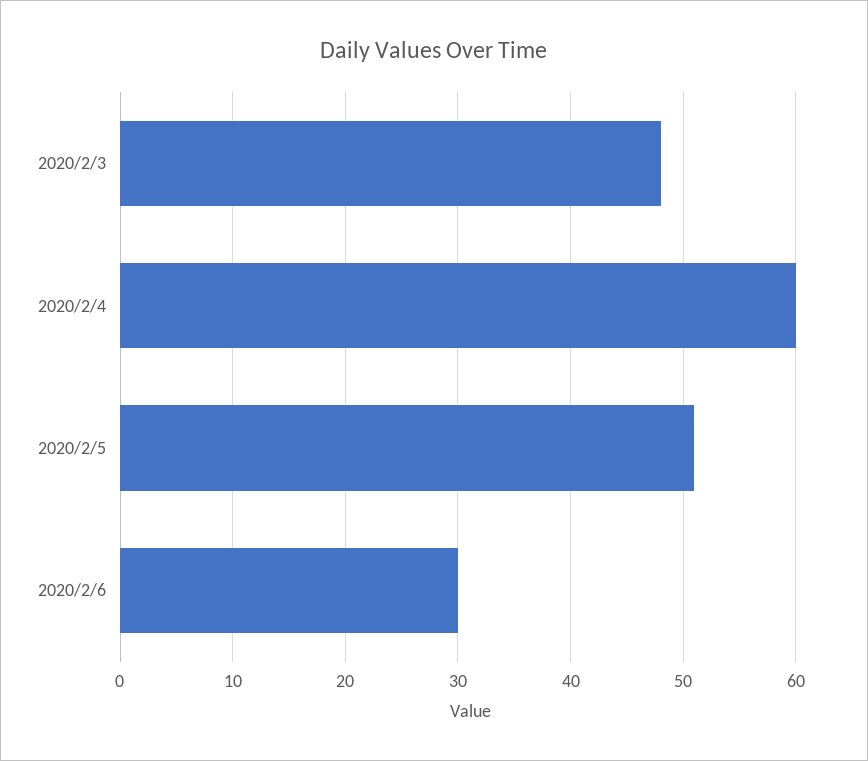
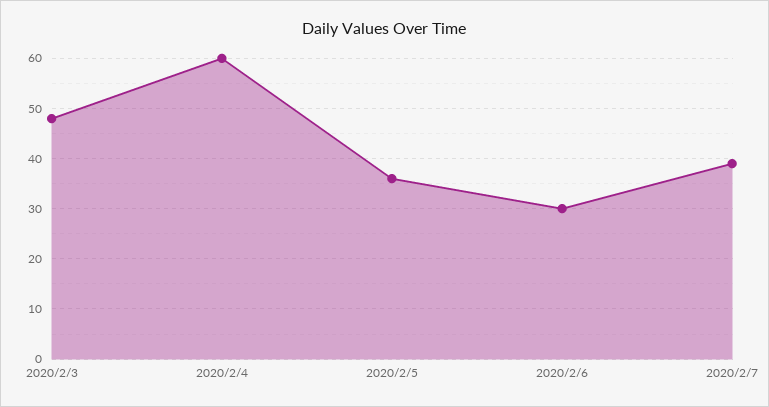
2020/2/5: 51 -> 35
2020/2/7: none -> 40

